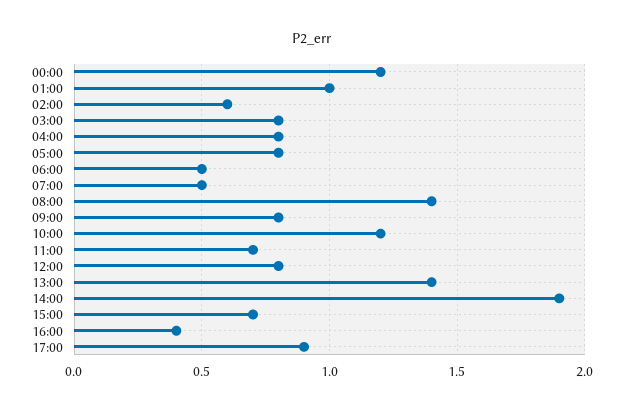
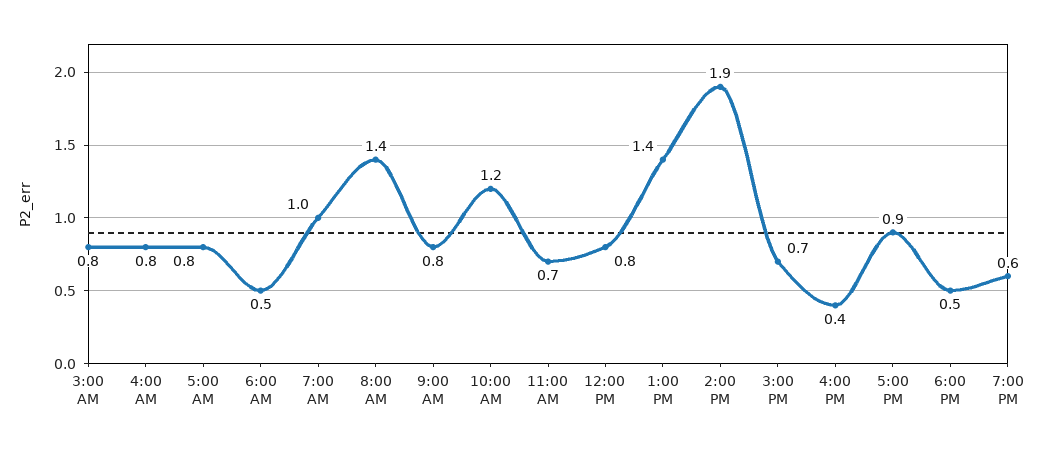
00:00: 1.2 -> none
01:00: 1 -> none
02:00: 0.6 -> none
07:00: 0.5 -> 1
6:00 PM: none -> 0.5
7:00 PM: none -> 0.6

